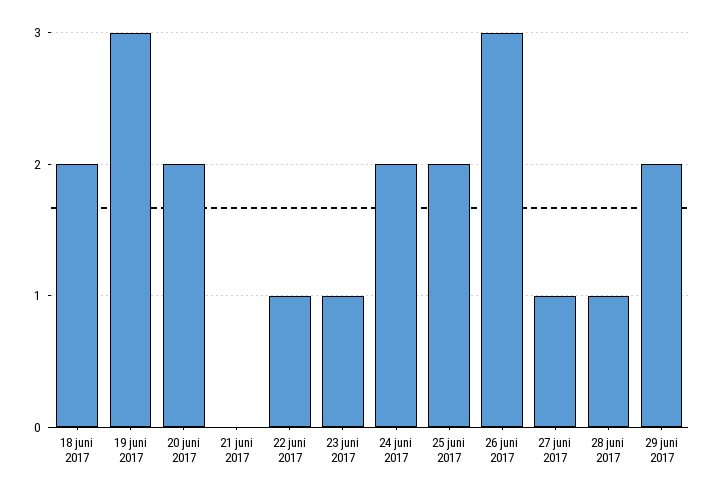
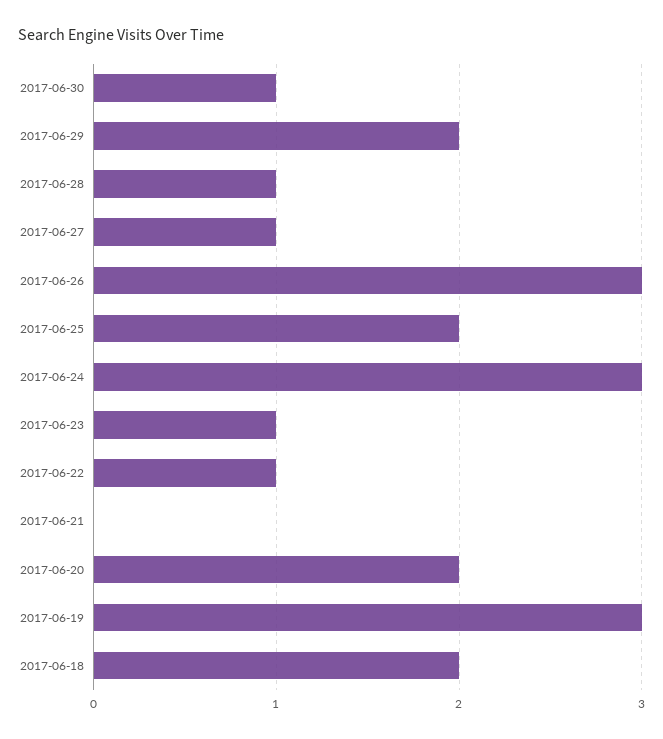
24 juni 2017: 2 -> 3
2017-06-30: none -> 1

